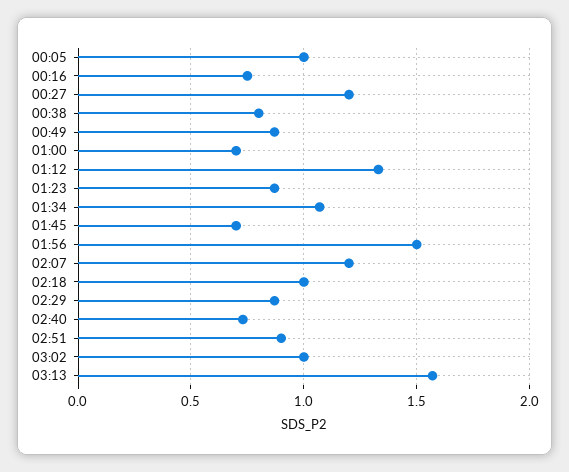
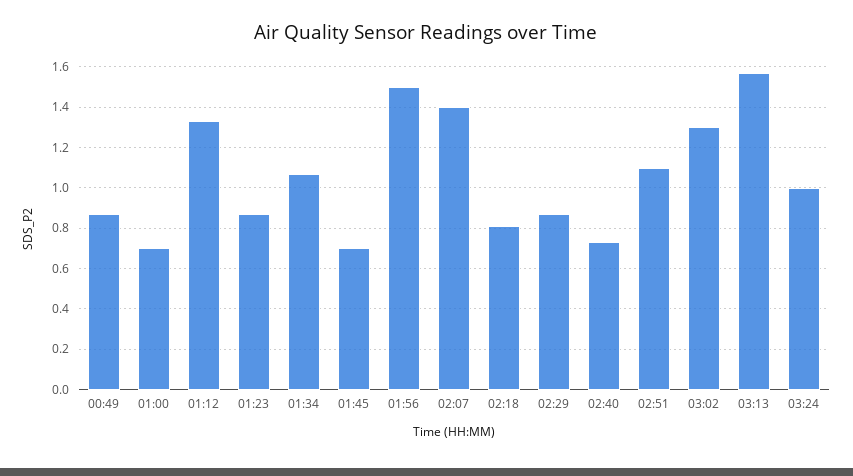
00:05: 1 -> none
00:16: 0.75 -> none
00:27: 1.2 -> none
00:38: 0.8 -> none
02:07: 1.2 -> 1.4
02:18: 1 -> 0.8
02:51: 0.9 -> 1.1
03:02: 1 -> 1.3
03:24: none -> 1

